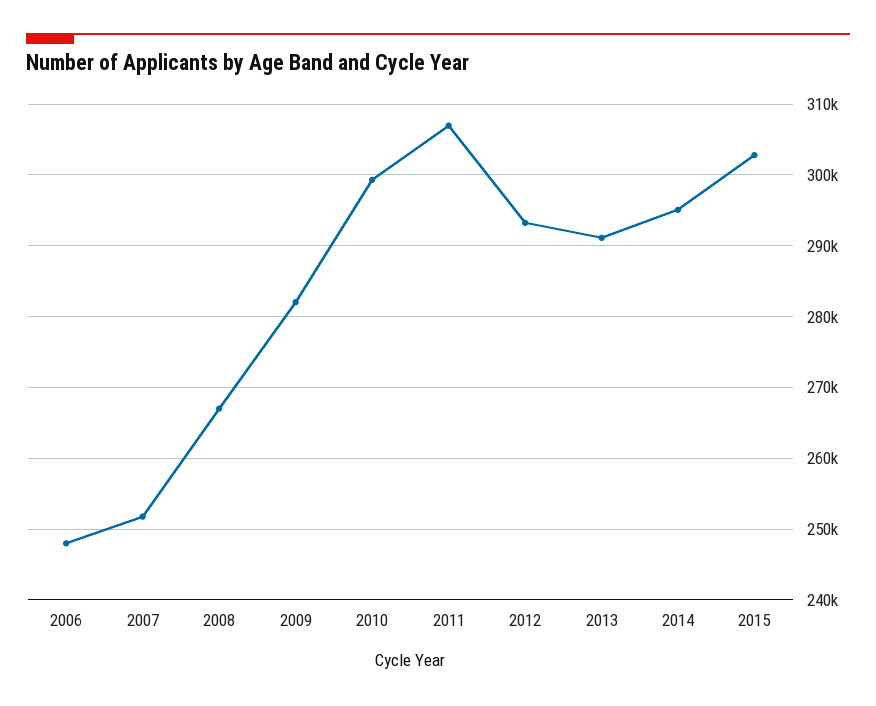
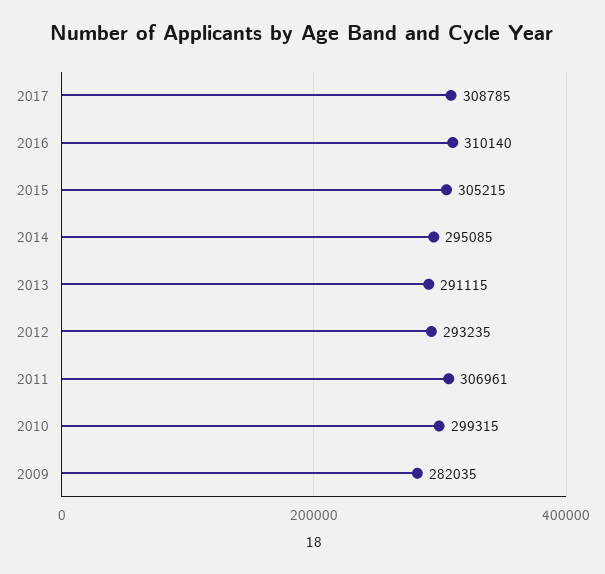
2006: 248000 -> none
2007: 252000 -> none
2008: 267000 -> none
2015: 303000 -> 305215
2017: none -> 308785
2016: none -> 310140

